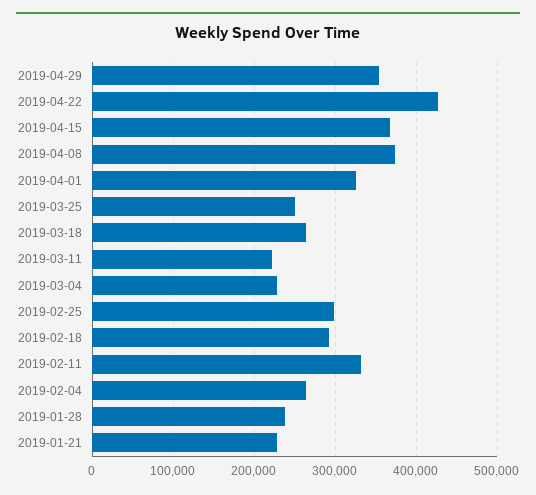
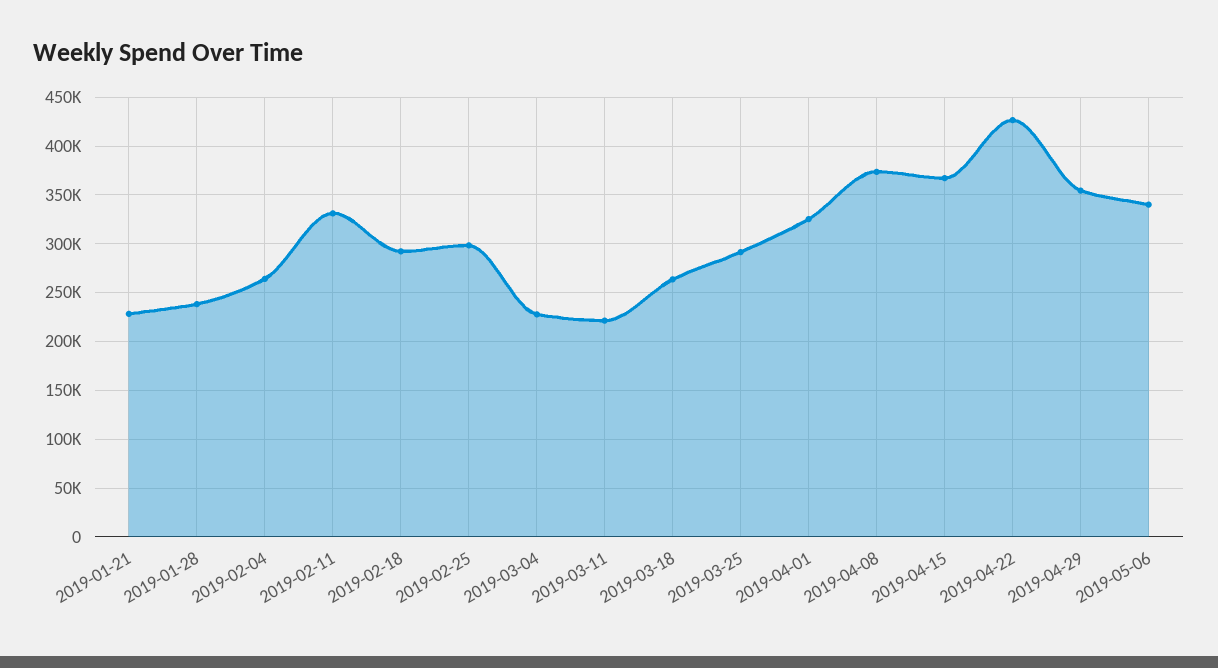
2019-03-25: 250000 -> 290000
2019-05-06: none -> 340000

